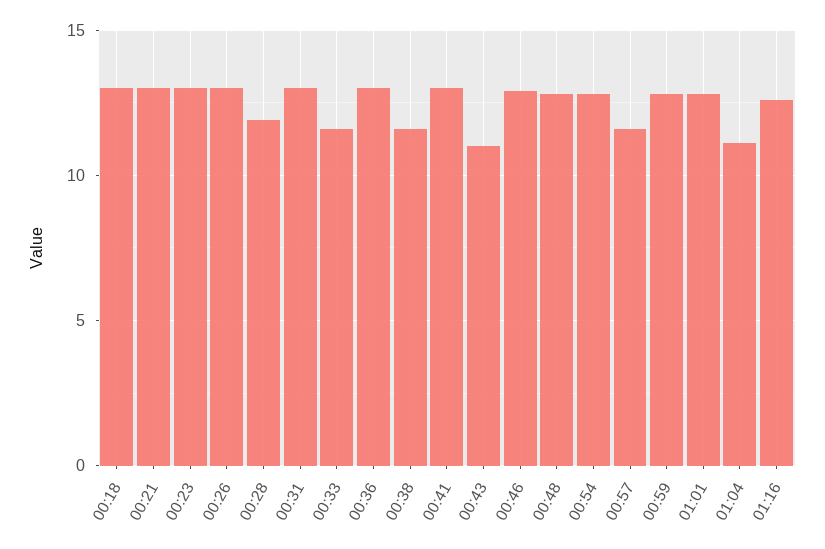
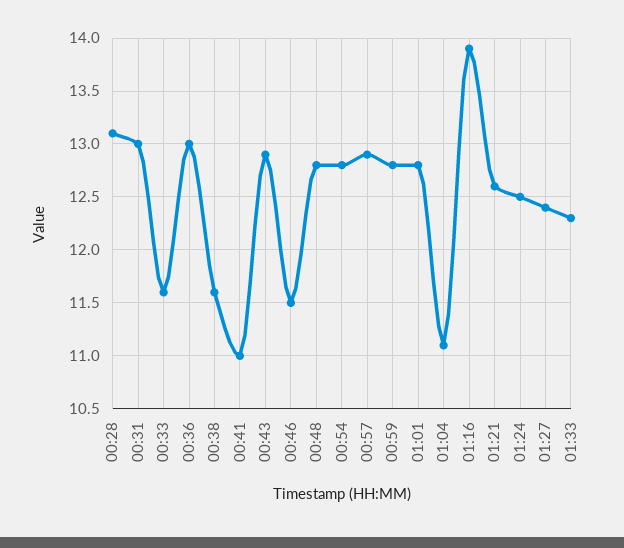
00:18: 13 -> none
00:21: 13 -> none
00:23: 13 -> none
00:26: 13 -> none
00:28: 12 -> 13.1
00:41: 13 -> 11
00:43: 11 -> 12.9
00:46: 13 -> 11.5
00:57: 11.5 -> 12.9
01:16: 12.5 -> 13.9
01:21: none -> 12.6
01:24: none -> 12.5
01:27: none -> 12.4
01:33: none -> 12.3

